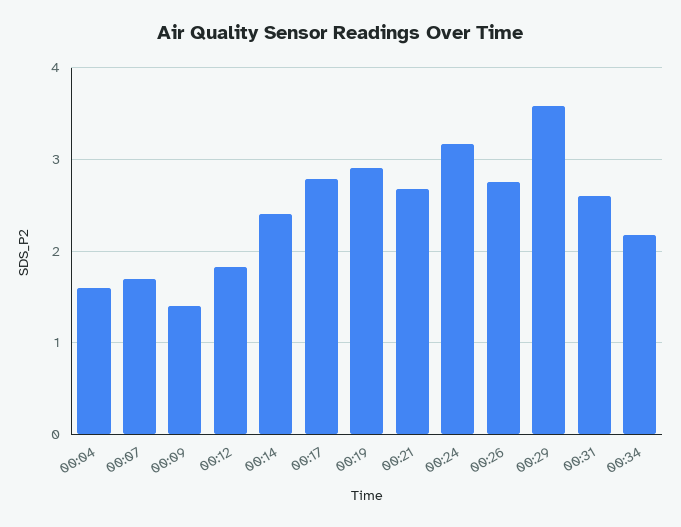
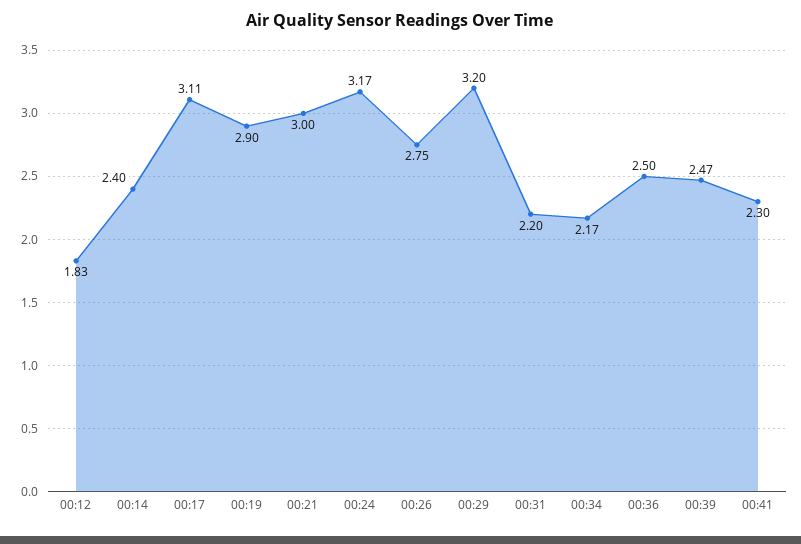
00:04: 1.6 -> none
00:07: 1.7 -> none
00:09: 1.4 -> none
00:17: 2.8 -> 3.11
00:21: 2.7 -> 3
00:29: 3.6 -> 3.2
00:31: 2.6 -> 2.2
00:36: none -> 2.5
00:39: none -> 2.47
00:41: none -> 2.3

